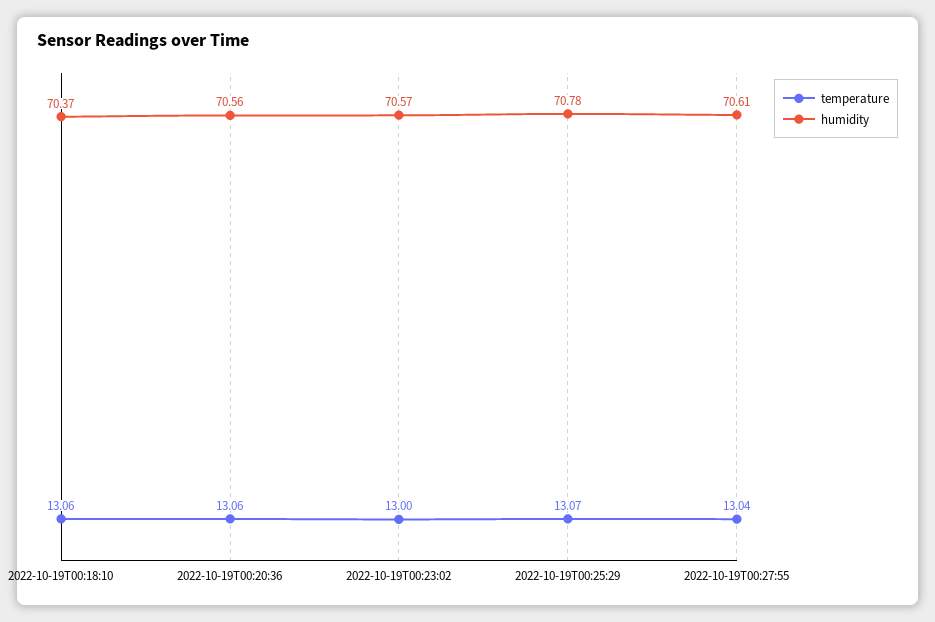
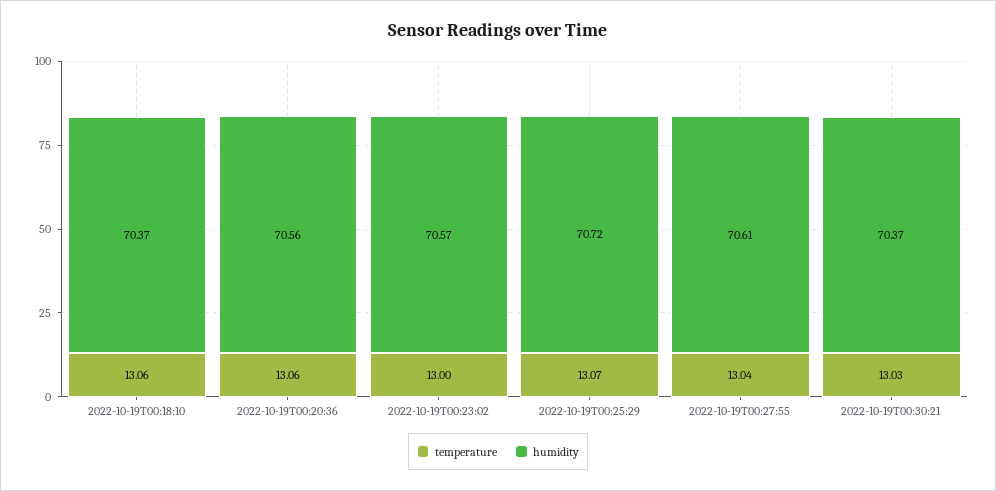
humidity, 2022-10-19T00:25:29: 70.78 -> 70.72
temperature, 2022-10-19T00:30:21: none -> 13.03
humidity, 2022-10-19T00:30:21: none -> 70.37

